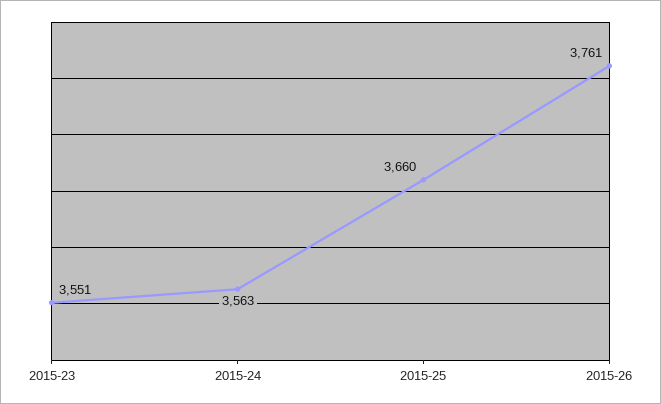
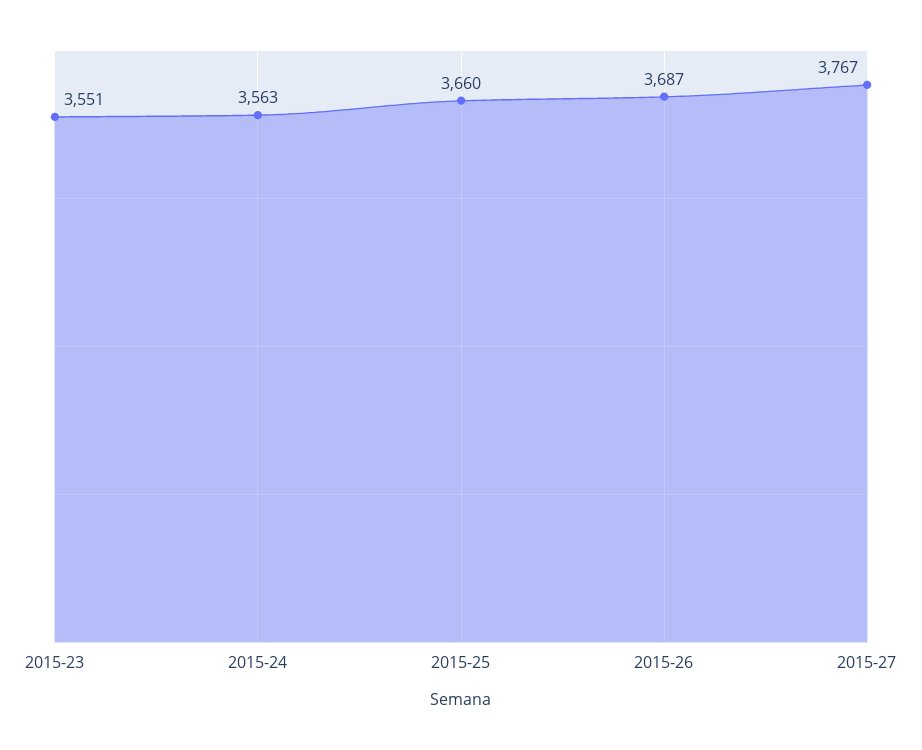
2015-26: 3761 -> 3687
2015-27: none -> 3767

